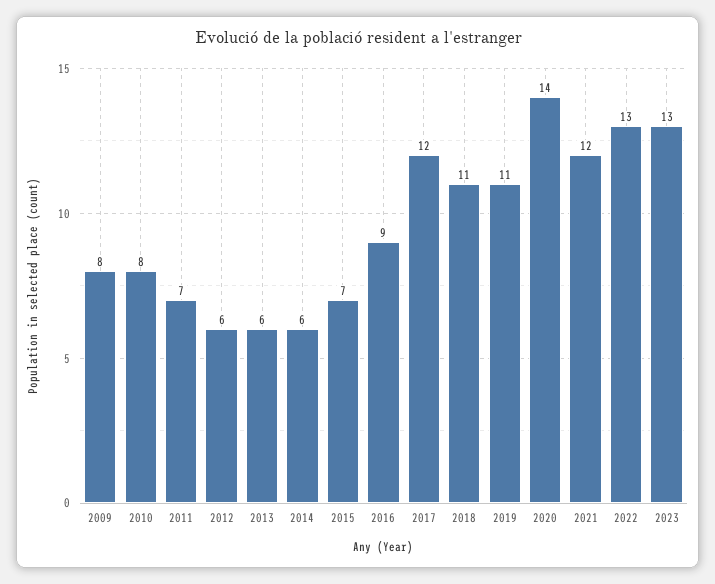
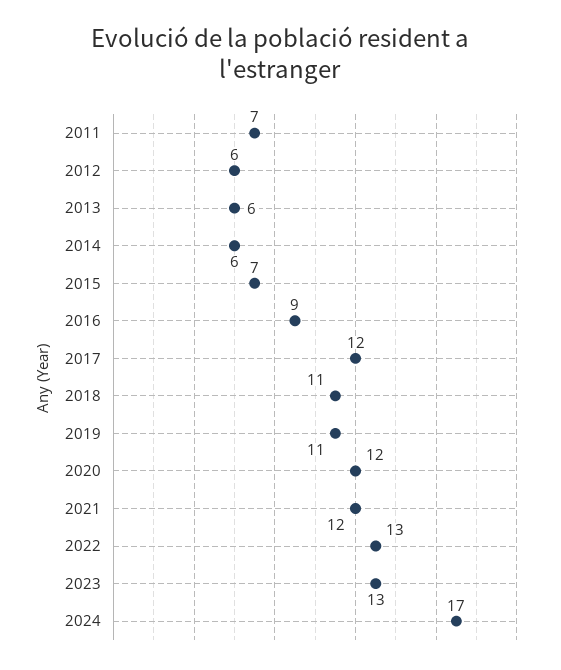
2009: 8 -> none
2010: 8 -> none
2020: 14 -> 12
2024: none -> 17

